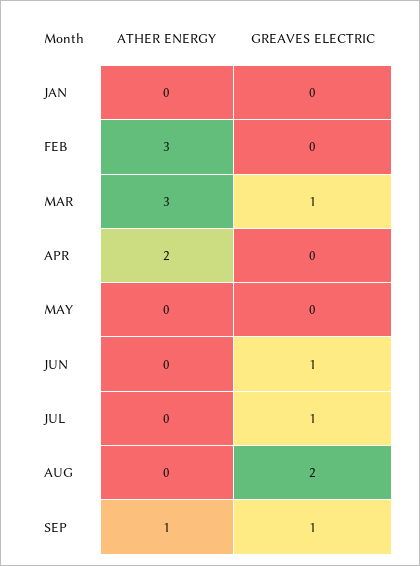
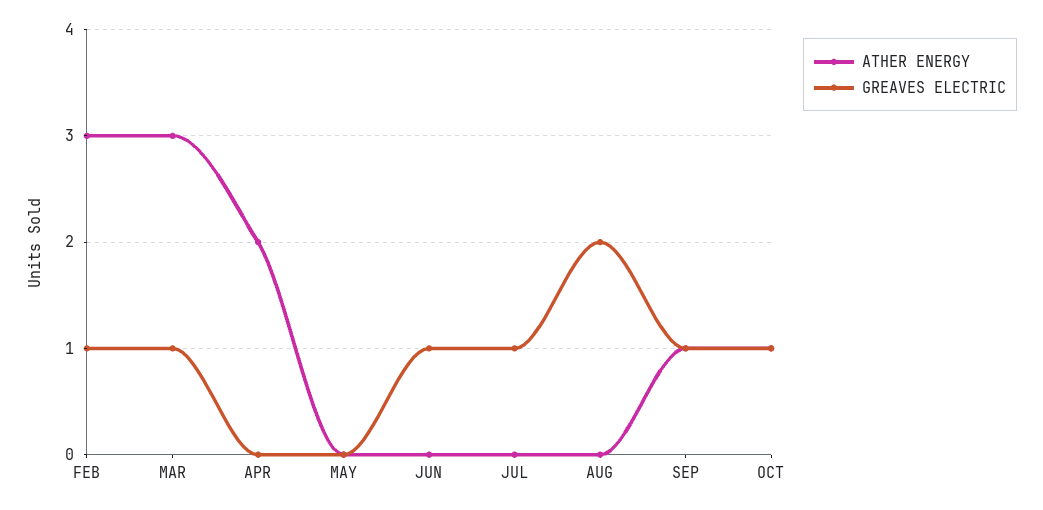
ATHER ENERGY, JAN: 0 -> none
GREAVES ELECTRIC, JAN: 0 -> none
GREAVES ELECTRIC, FEB: 0 -> 1
ATHER ENERGY, OCT: none -> 1
GREAVES ELECTRIC, OCT: none -> 1

